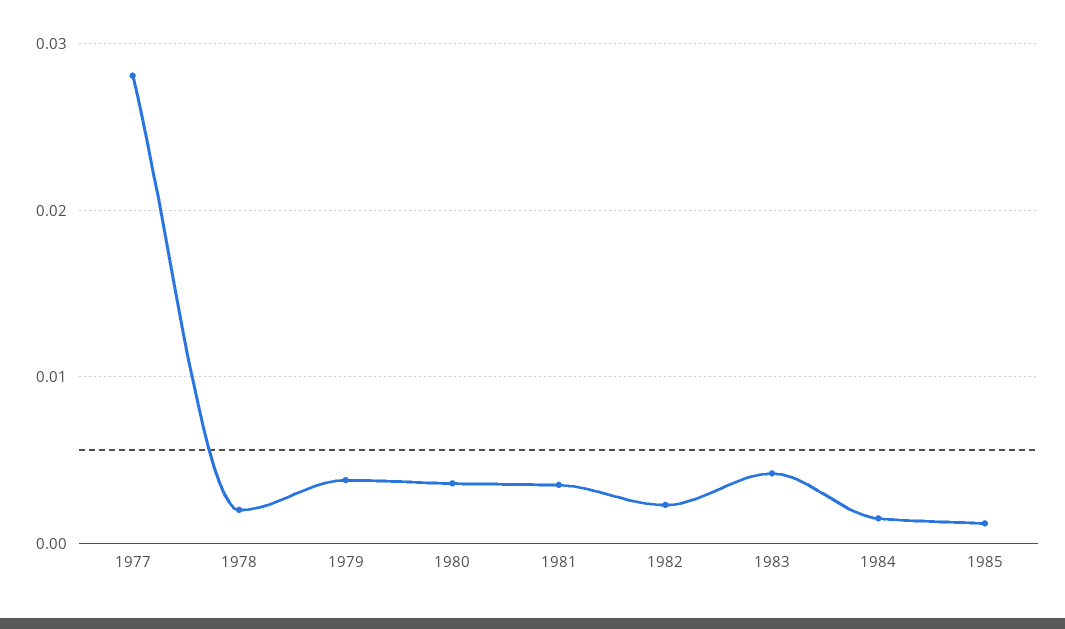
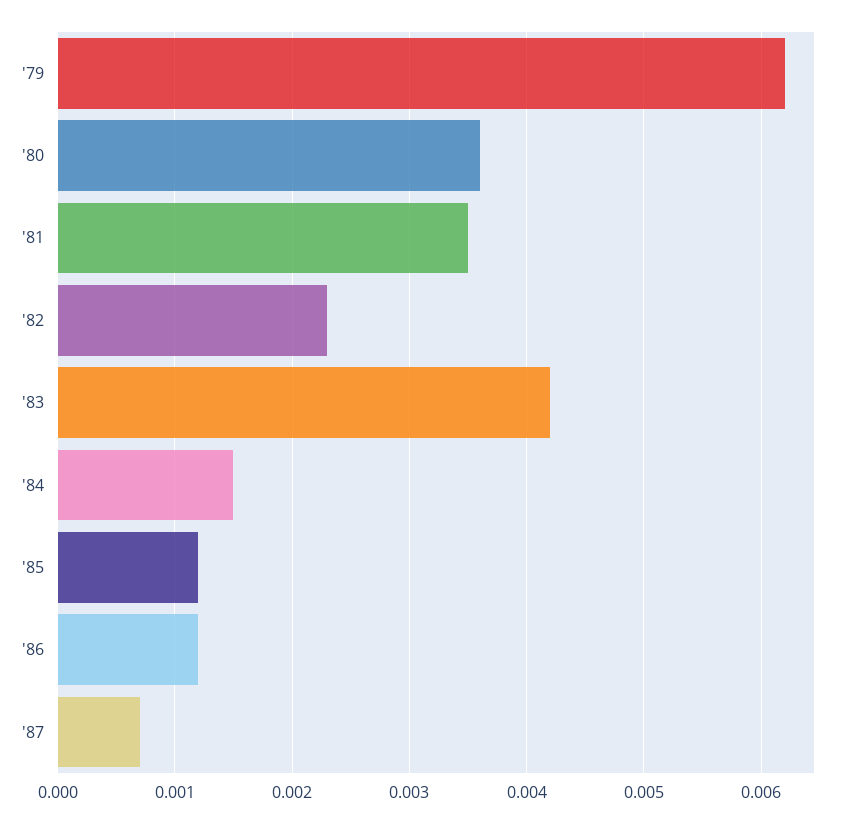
1977: 0.028 -> none
1978: 0.002 -> none
1979: 0.004 -> 0.0062
'86: none -> 0.0012
'87: none -> 0.0007

